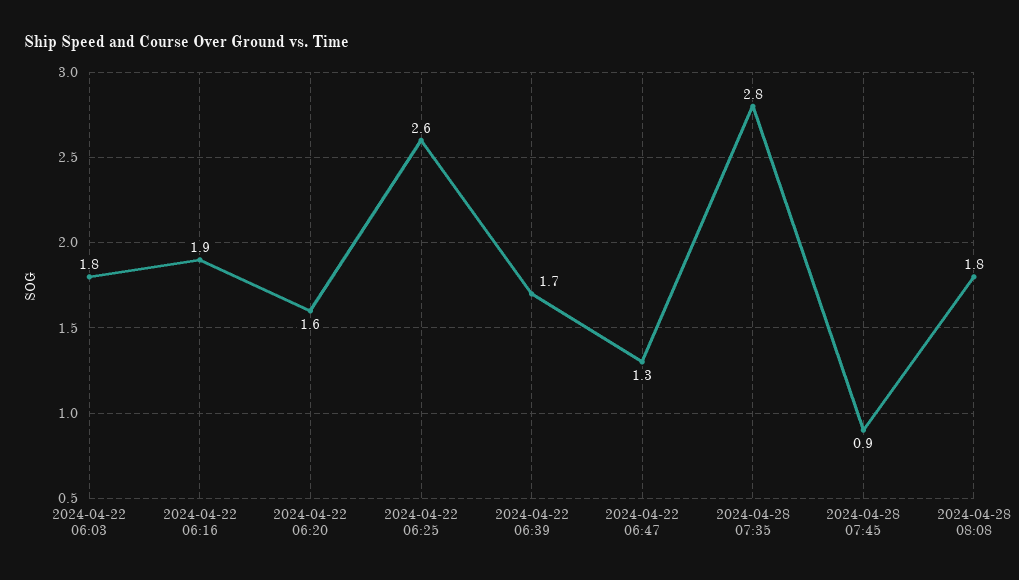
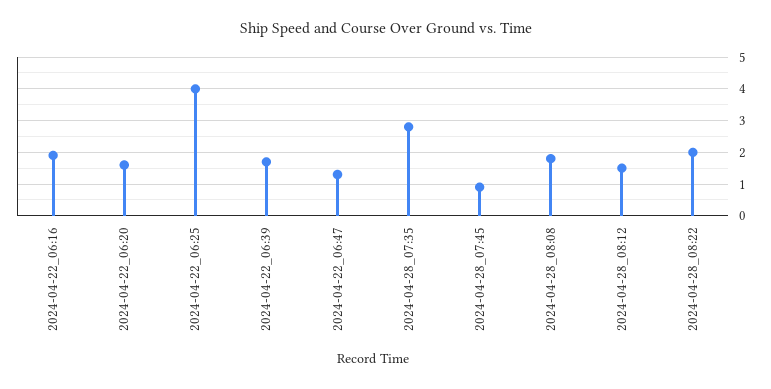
2024-04-22 06:03: 1.8 -> none
2024-04-22 06:25: 2.6 -> 4
2024-04-28_08:12: none -> 1.5
2024-04-28_08:22: none -> 2

